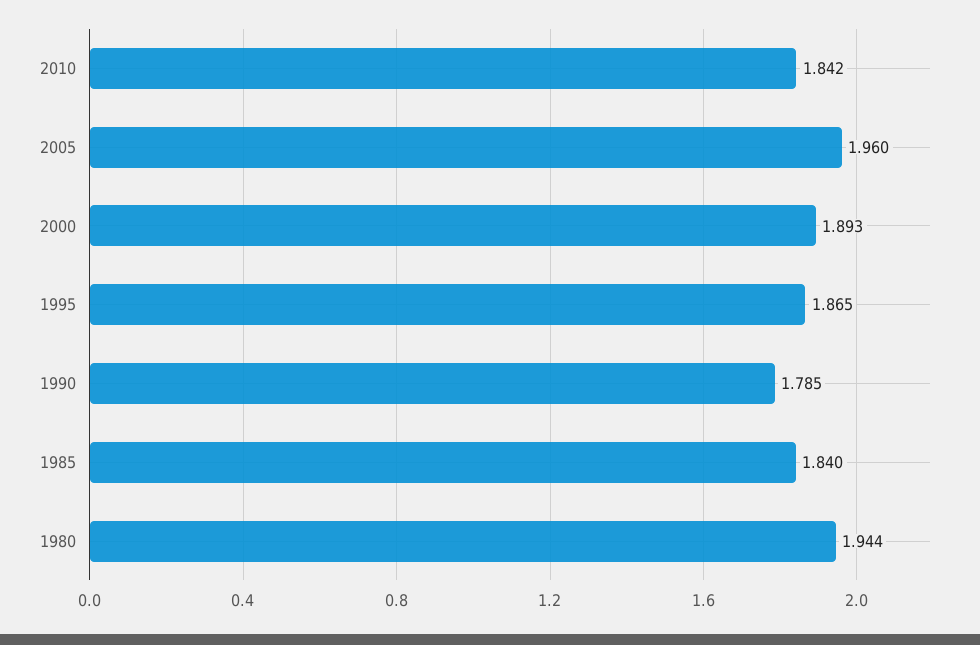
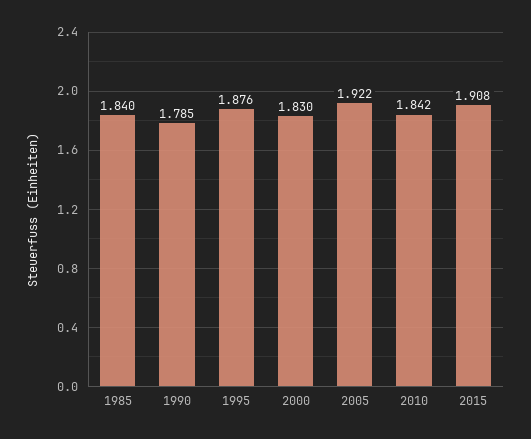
2005: 1.96 -> 1.922
2000: 1.893 -> 1.83
1995: 1.865 -> 1.876
1980: 1.944 -> none
2015: none -> 1.908

